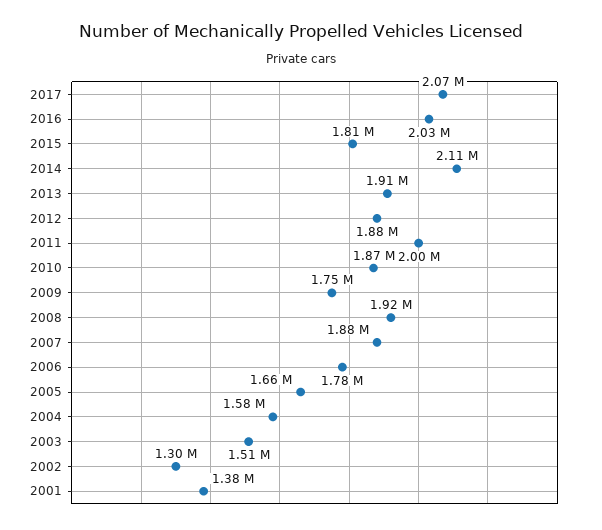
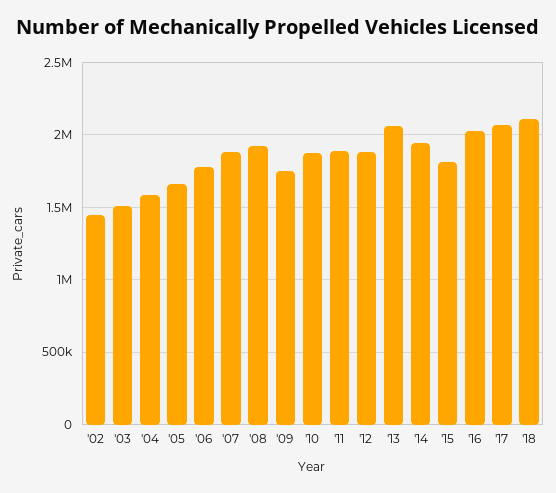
2014: 2110000 -> 1950000
2013: 1910000 -> 2050000
2011: 2000000 -> 1900000
2002: 1300000 -> 1450000
2001: 1380000 -> none
'18: none -> 2100000

